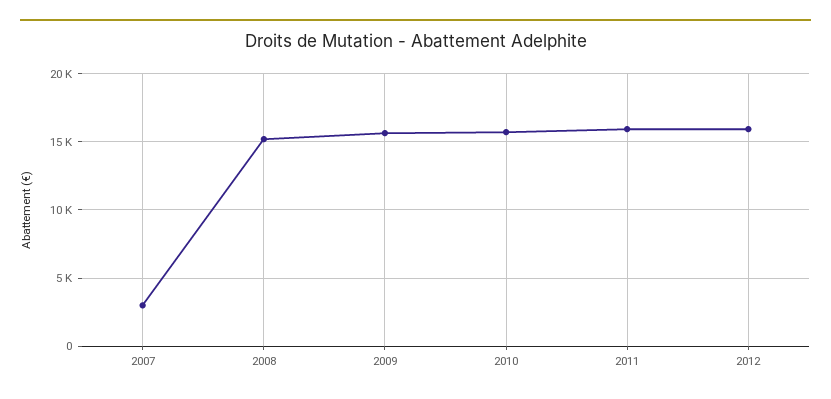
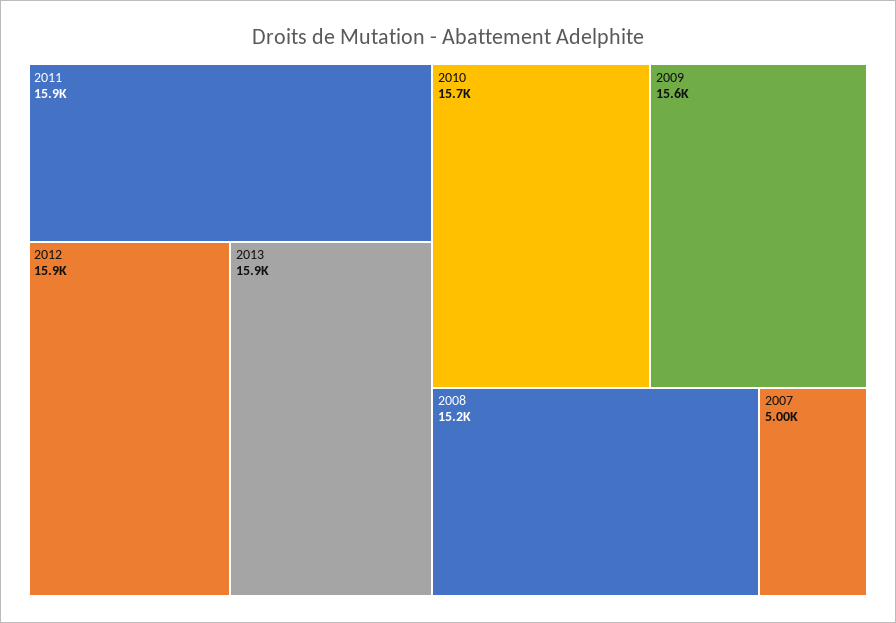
2007: 3000 -> 5000
2013: none -> 15900

